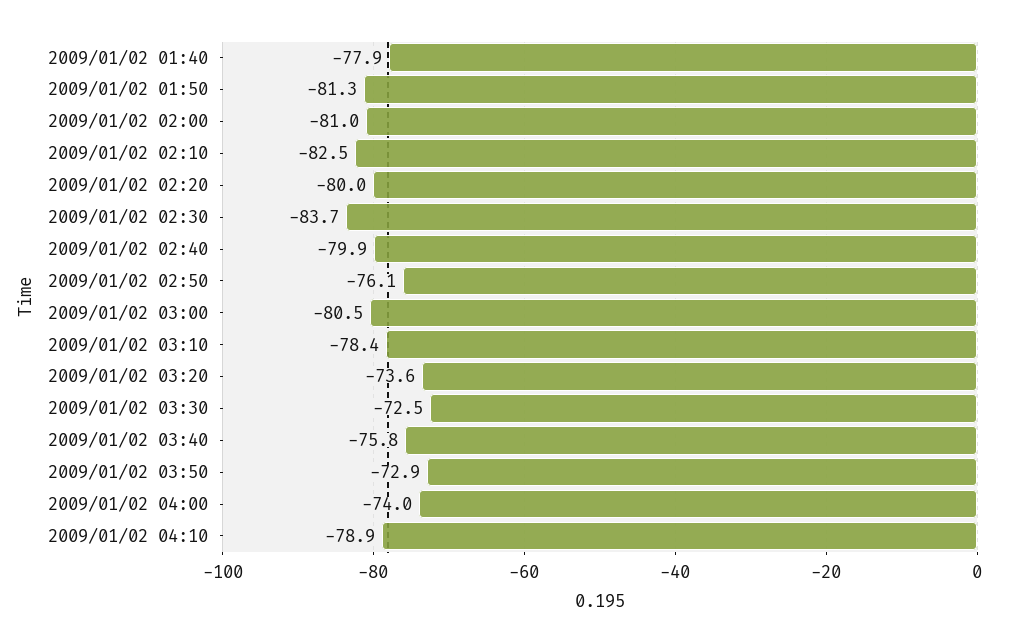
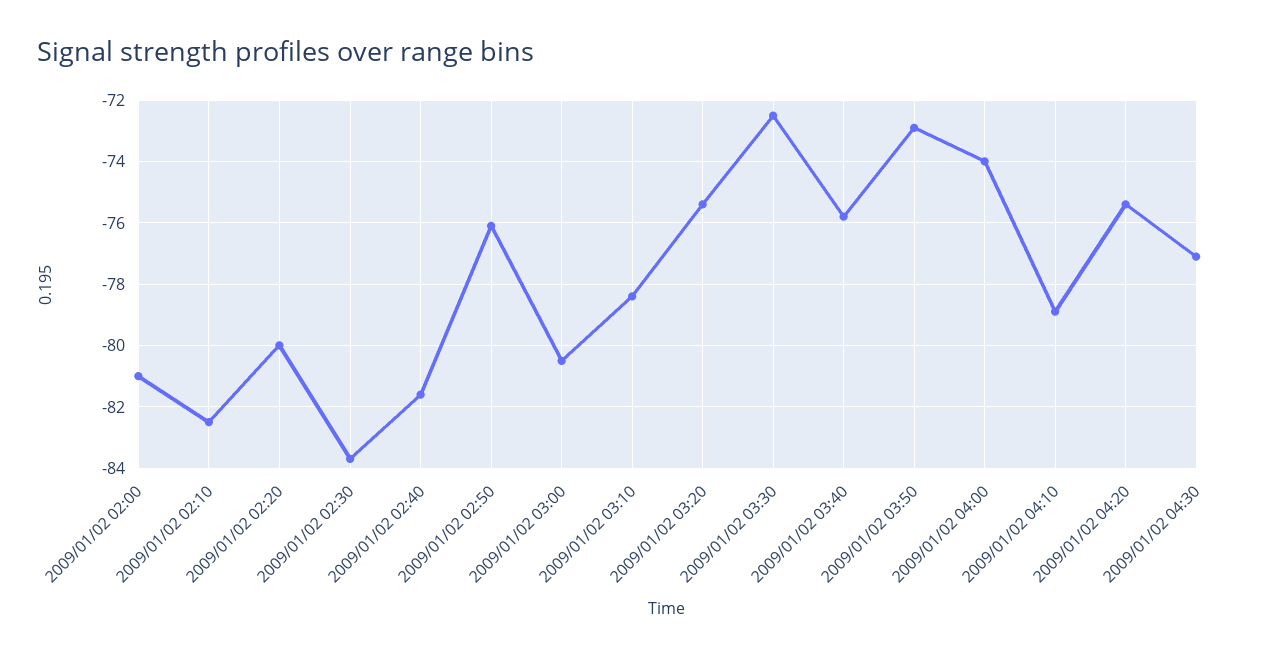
2009/01/02 01:40: -77.9 -> none
2009/01/02 01:50: -81.3 -> none
2009/01/02 02:40: -79.9 -> -81.5
2009/01/02 03:20: -73.6 -> -75.5
2009/01/02 04:20: none -> -75.5
2009/01/02 04:30: none -> -77

